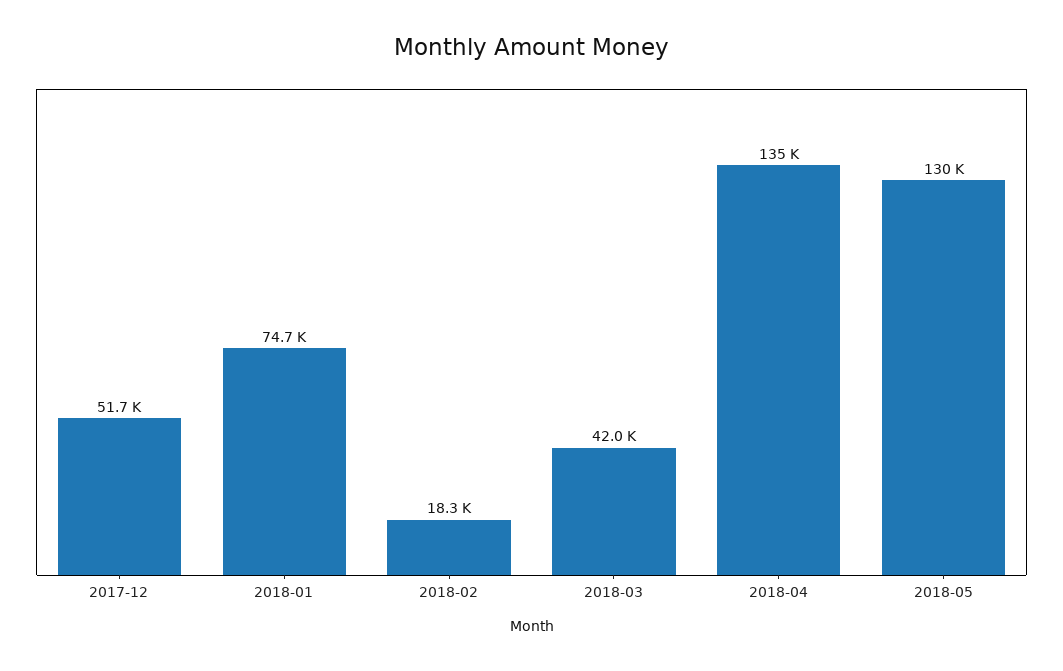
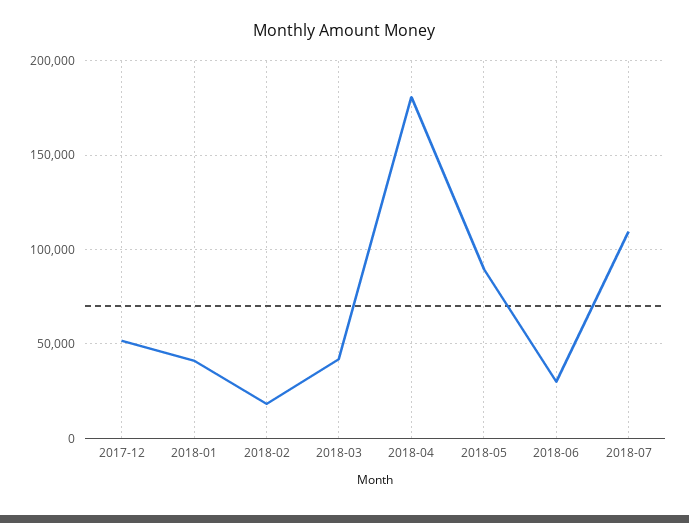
2018-01: 74700 -> 40000
2018-04: 135000 -> 180000
2018-05: 130000 -> 90000
2018-06: none -> 30000
2018-07: none -> 110000

